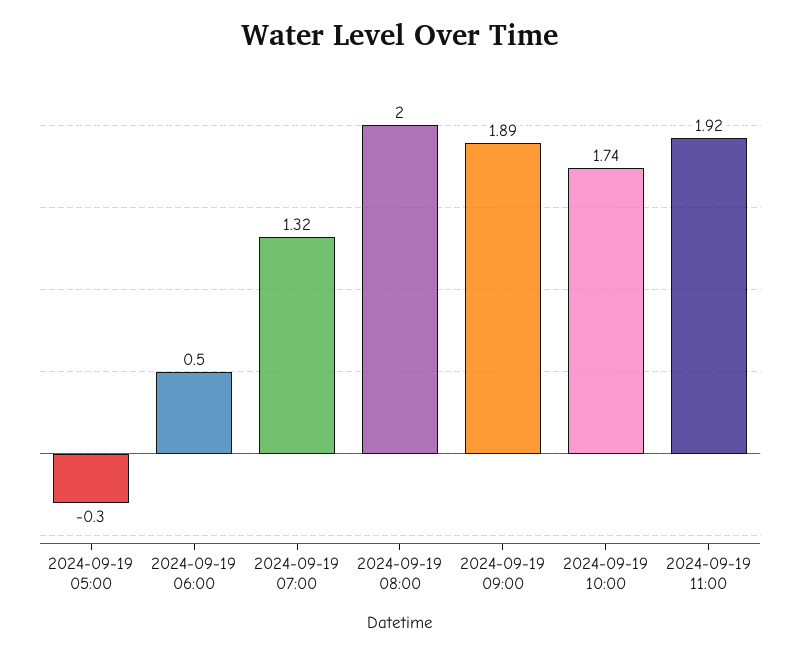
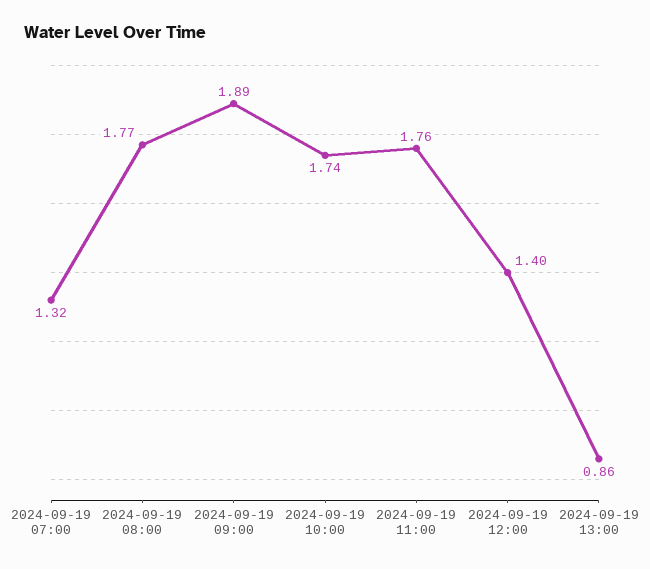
2024-09-19 05:00: -0.3 -> none
2024-09-19 06:00: 0.5 -> none
2024-09-19 08:00: 2 -> 1.77
2024-09-19 11:00: 1.92 -> 1.76
2024-09-19 12:00: none -> 1.4
2024-09-19 13:00: none -> 0.86

